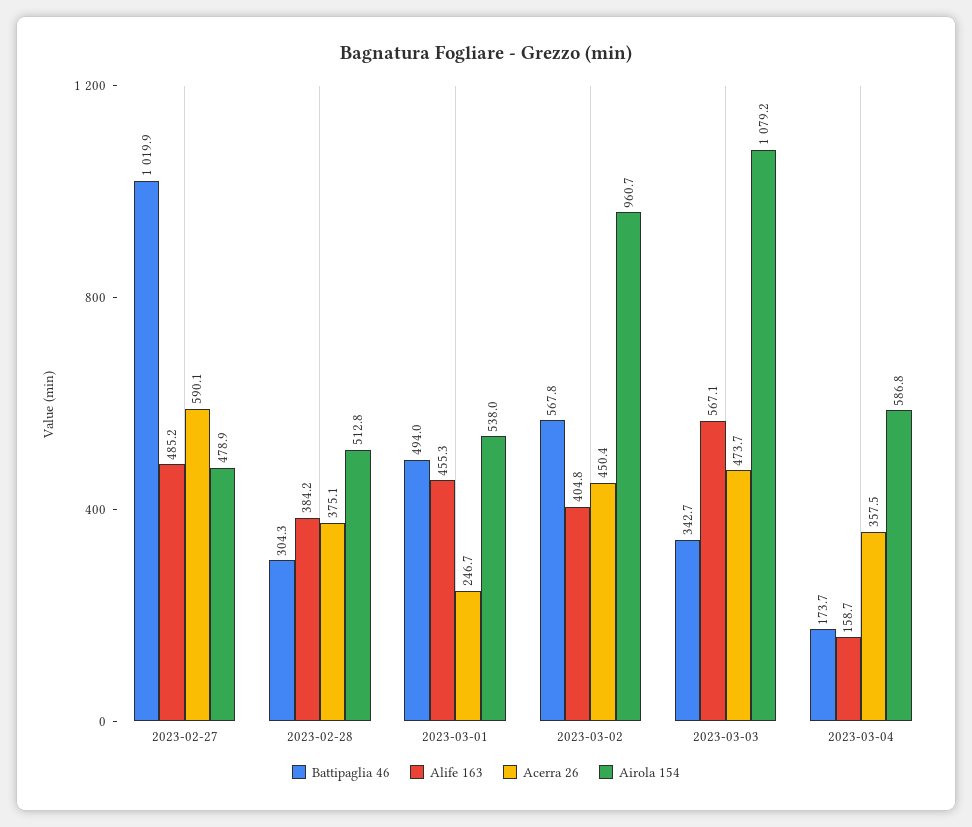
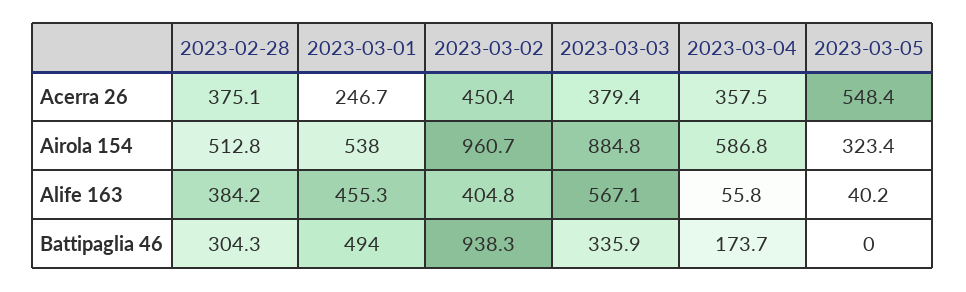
Battipaglia 46, 2023-02-27: 1019.9 -> none
Alife 163, 2023-02-27: 485.2 -> none
Acerra 26, 2023-02-27: 590.1 -> none
Airola 154, 2023-02-27: 478.9 -> none
Battipaglia 46, 2023-03-02: 567.8 -> 938.3
Battipaglia 46, 2023-03-03: 342.7 -> 335.9
Acerra 26, 2023-03-03: 473.7 -> 379.4
Airola 154, 2023-03-03: 1079.2 -> 884.8
Alife 163, 2023-03-04: 158.7 -> 55.8
Acerra 26, 2023-03-05: none -> 548.4
Airola 154, 2023-03-05: none -> 323.4
Alife 163, 2023-03-05: none -> 40.2
Battipaglia 46, 2023-03-05: none -> 0

